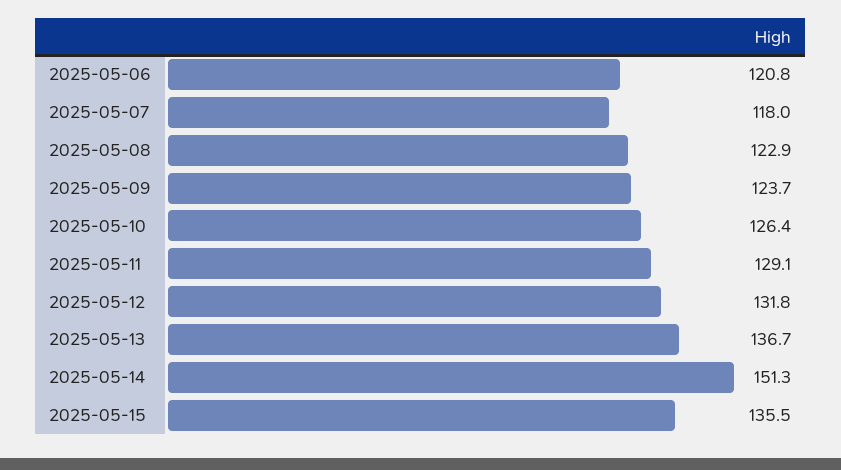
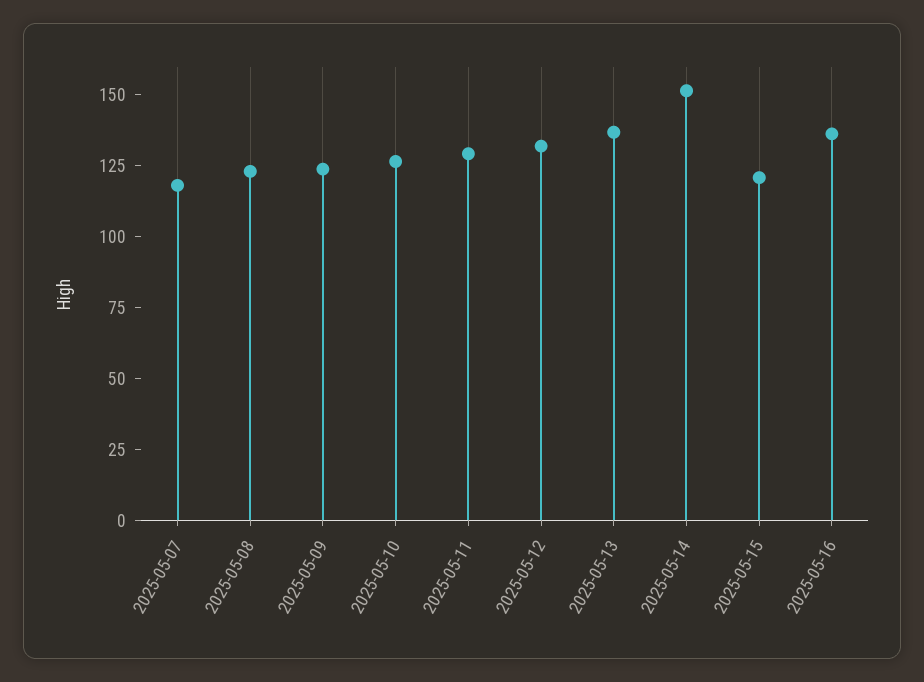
2025-05-06: 120.8 -> none
2025-05-15: 135.5 -> 120
2025-05-16: none -> 135

